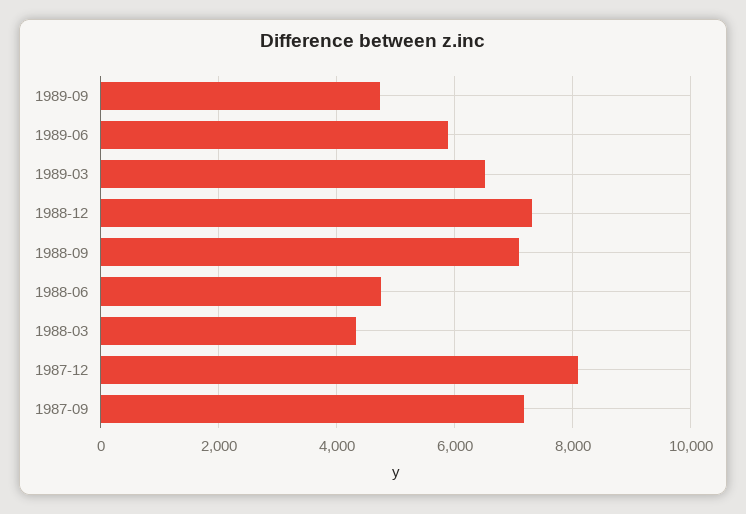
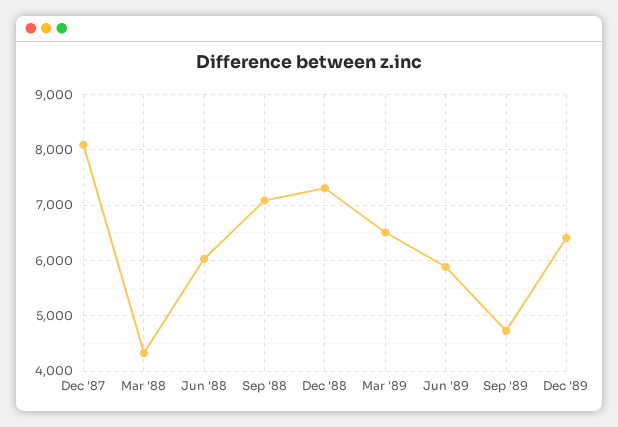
1988-06: 4800 -> 6000
1987-09: 7200 -> none
Dec '89: none -> 6400

